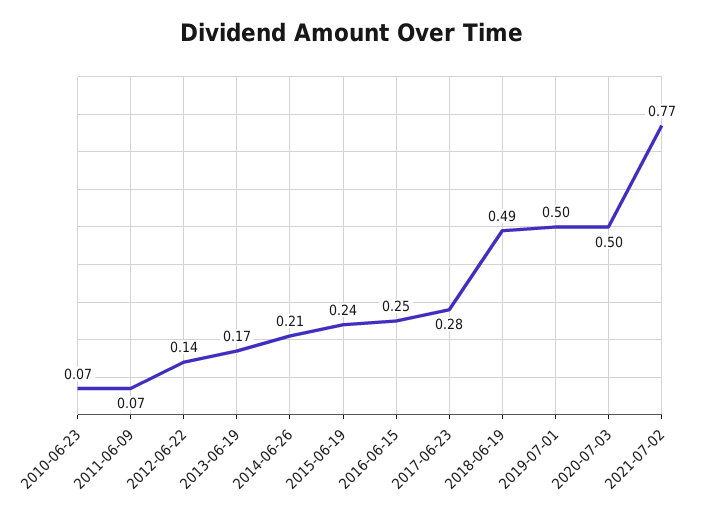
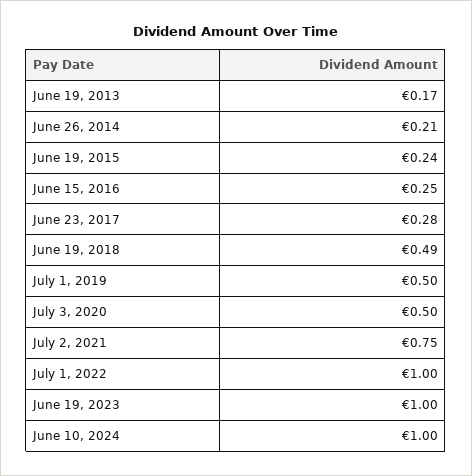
2010-06-23: 0.07 -> none
2011-06-09: 0.07 -> none
2012-06-22: 0.14 -> none
2021-07-02: 0.77 -> 0.75
July 1, 2022: none -> 1
June 19, 2023: none -> 1
June 10, 2024: none -> 1

